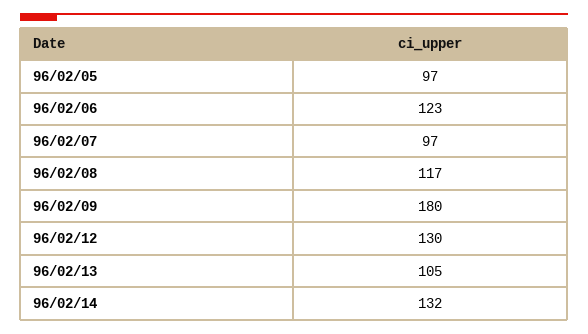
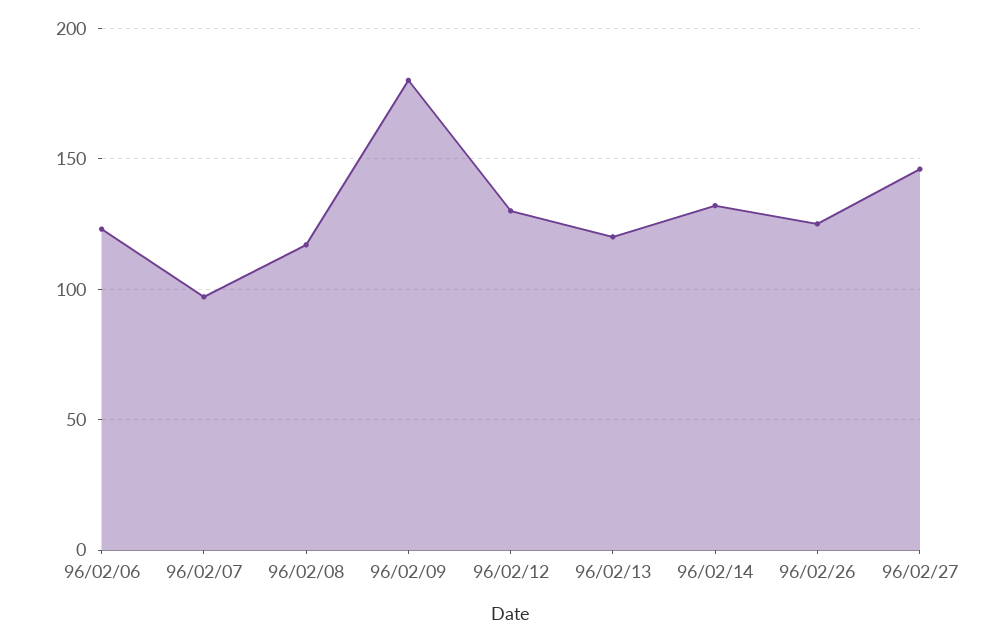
96/02/05: 97 -> none
96/02/13: 105 -> 120
96/02/26: none -> 125
96/02/27: none -> 145

